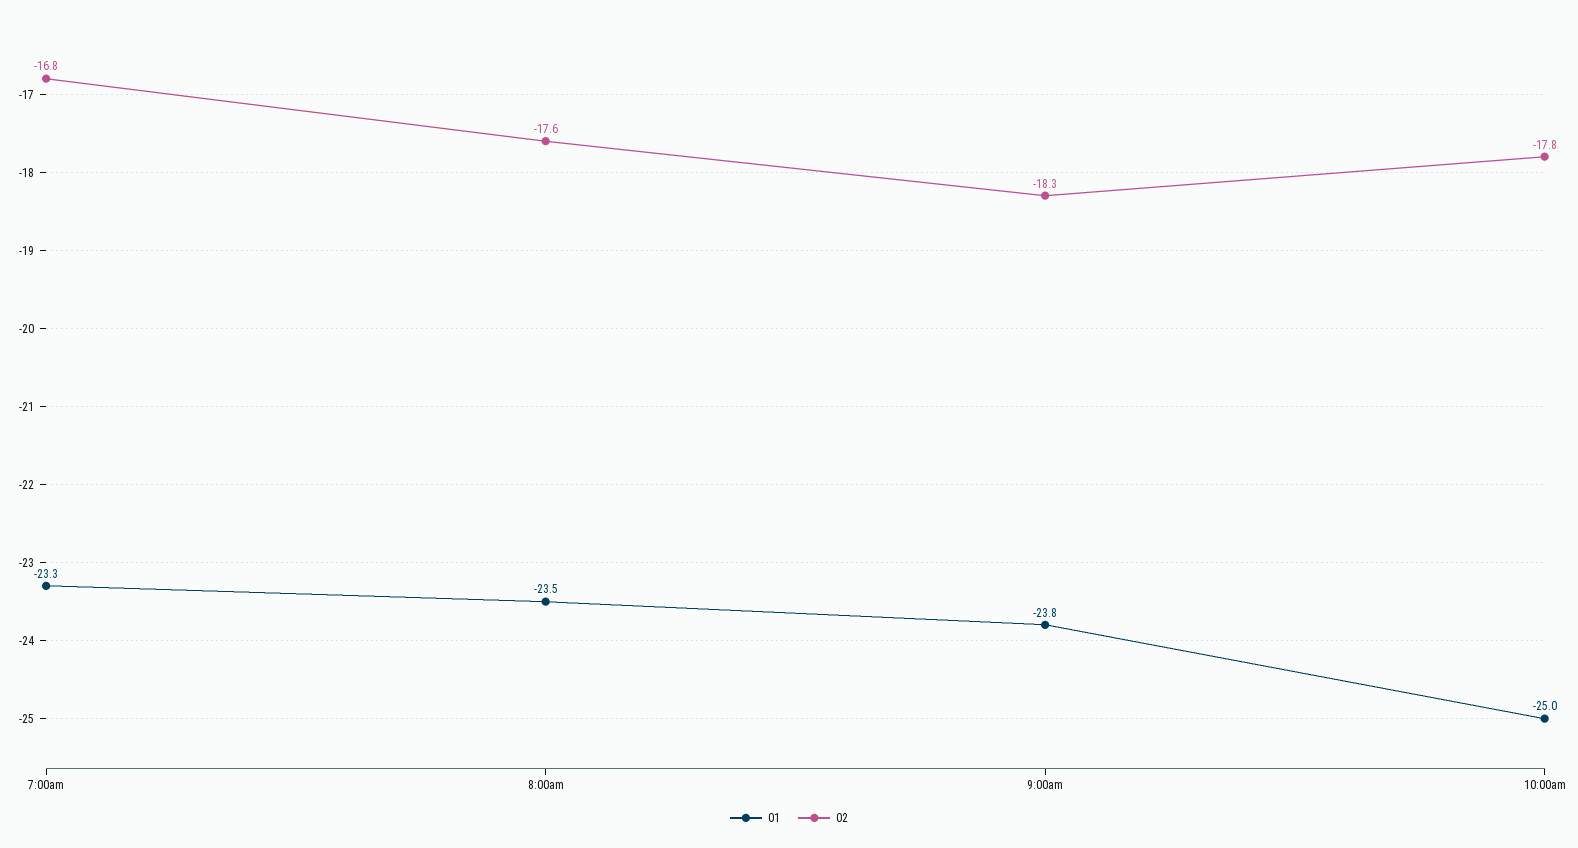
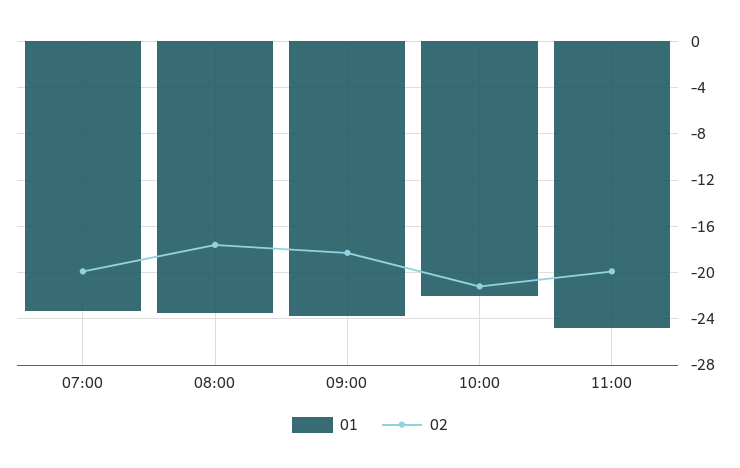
02, 7:00am: -16.8 -> -20
01, 10:00am: -25 -> -22
02, 10:00am: -17.8 -> -21
01, 11:00: none -> -25
02, 11:00: none -> -20

